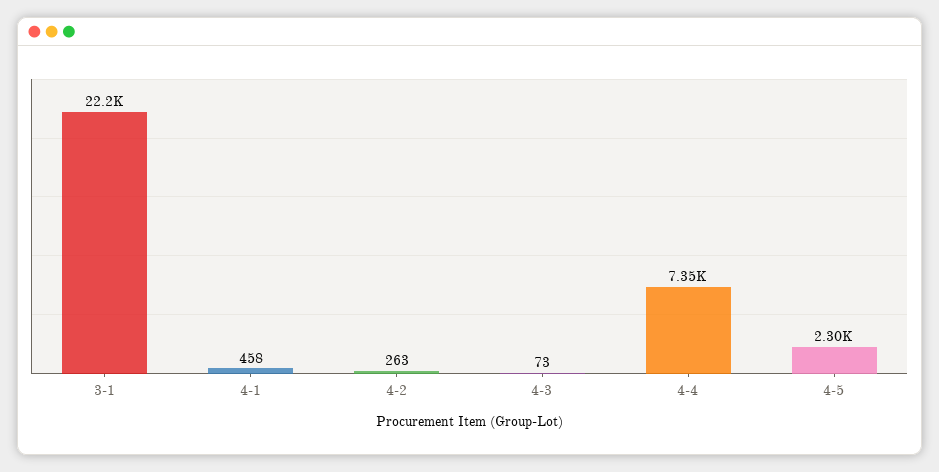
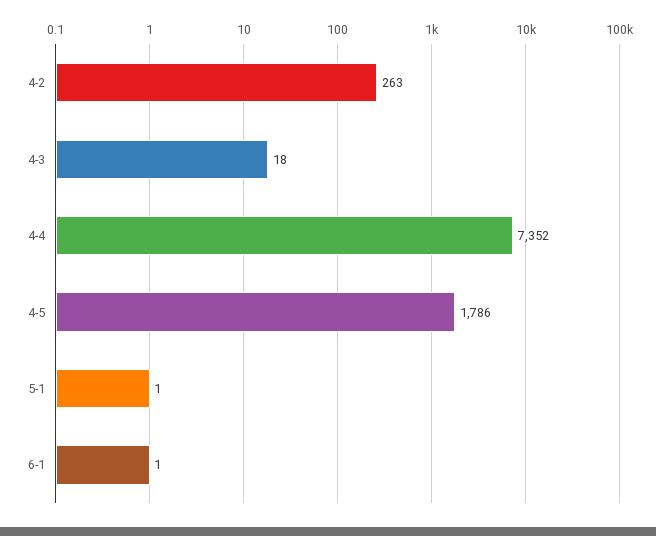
3-1: 22200 -> none
4-1: 458 -> none
4-3: 73 -> 18
4-5: 2300 -> 1786
5-1: none -> 1
6-1: none -> 1

